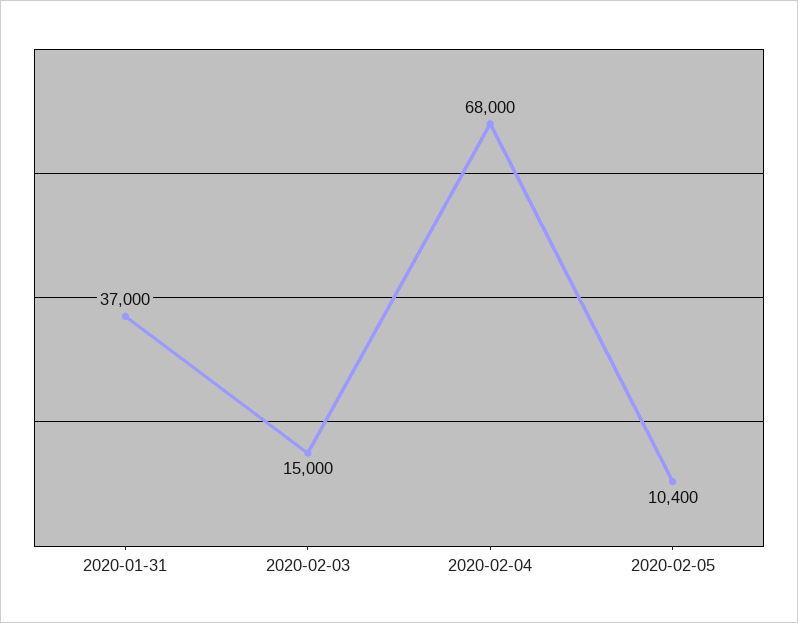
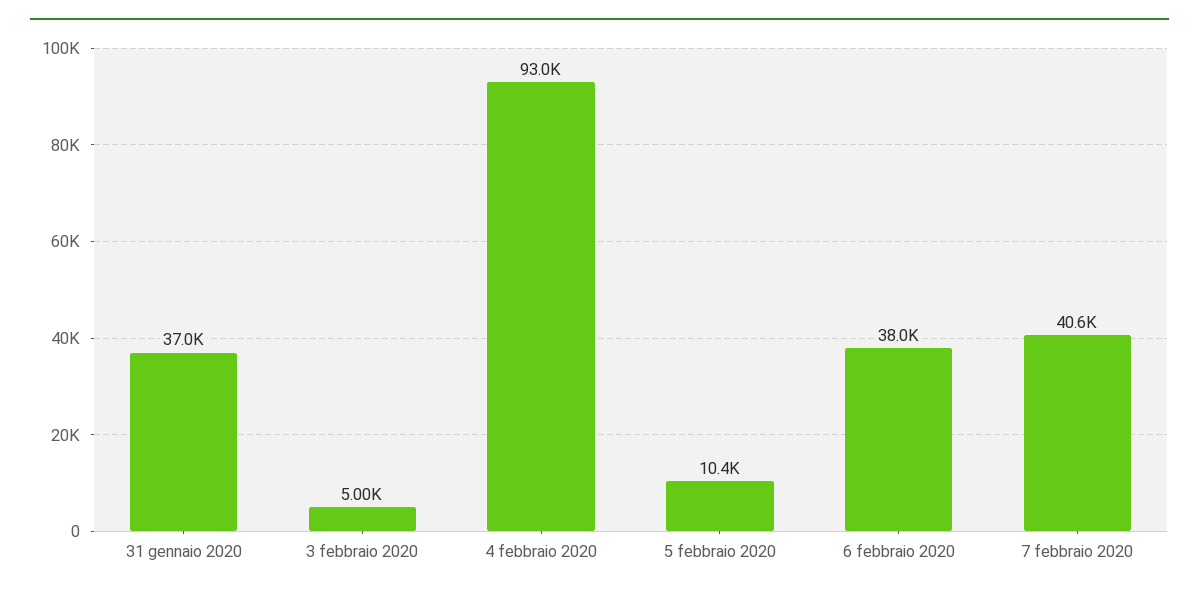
2020-02-03: 15000 -> 5000
2020-02-04: 68000 -> 93000
6 febbraio 2020: none -> 38000
7 febbraio 2020: none -> 40600

